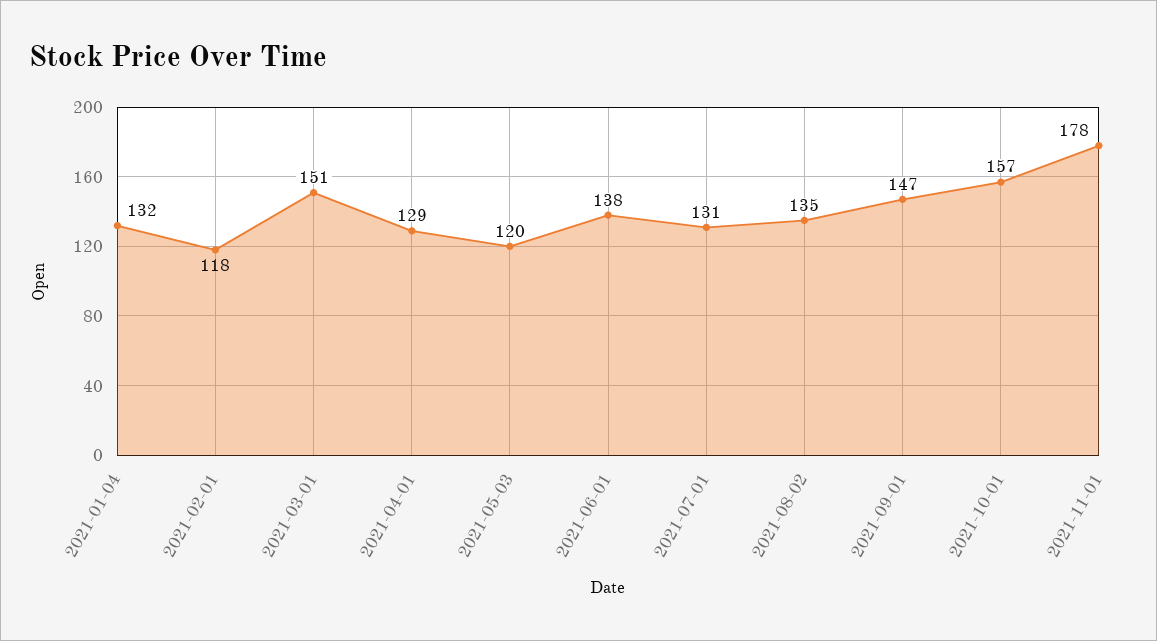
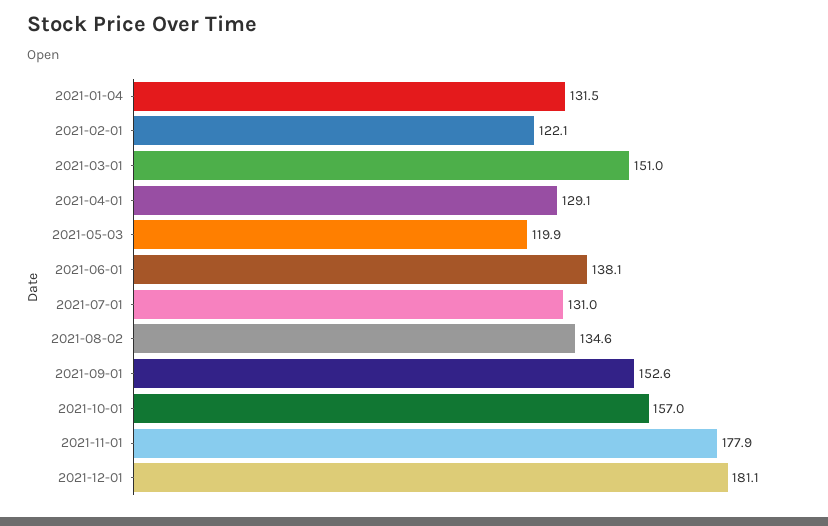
2021-02-01: 118 -> 122.1
2021-09-01: 147 -> 152.6
2021-12-01: none -> 181.1

